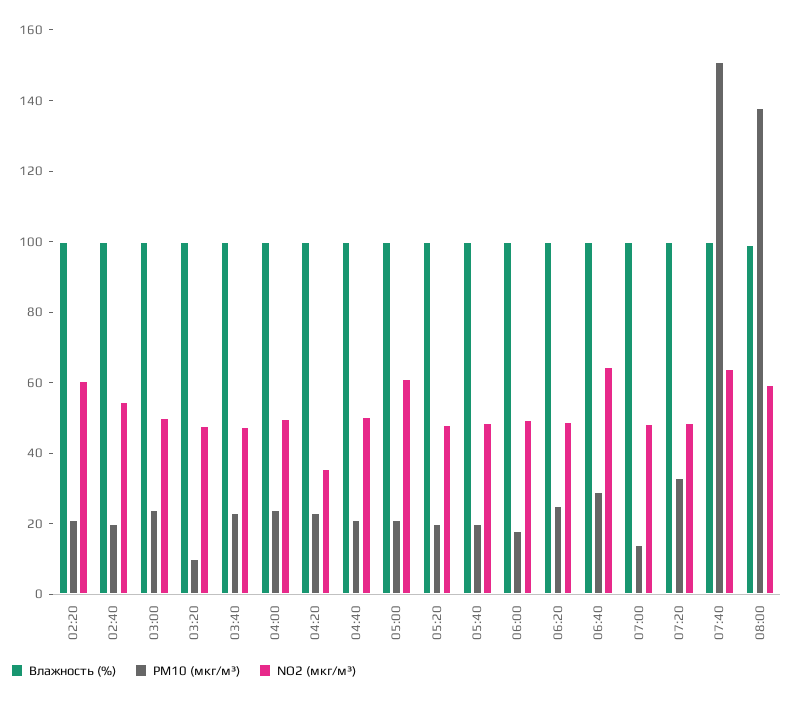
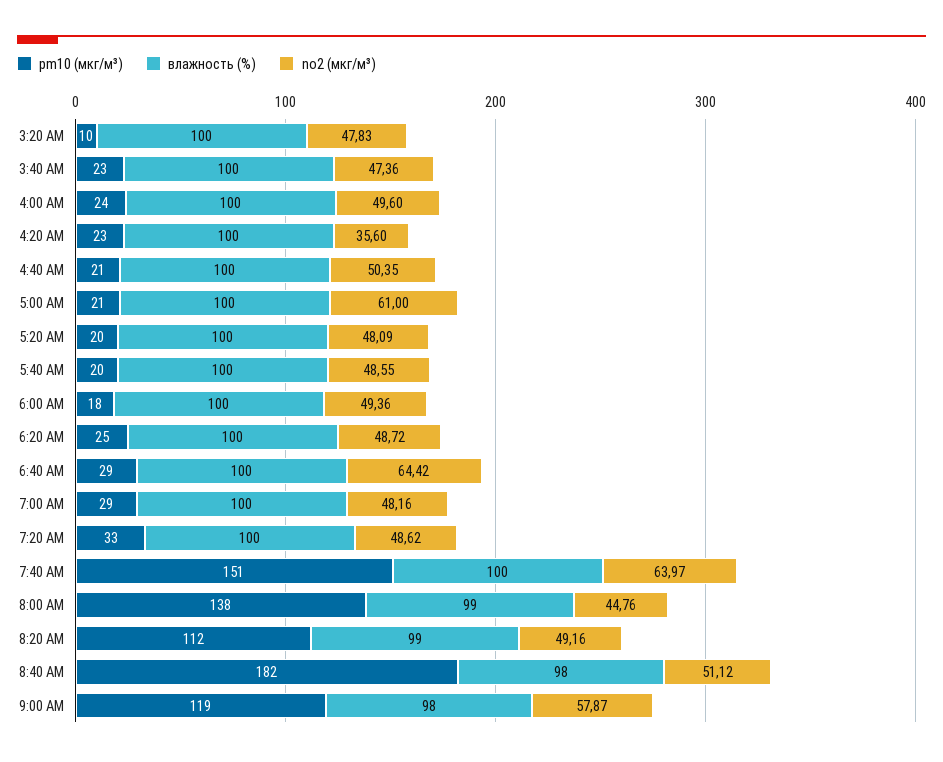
Влажность (%), 02:20: 100 -> none
PM10 (мкг/м³), 02:20: 20 -> none
NO2 (мкг/м³), 02:20: 60 -> none
Влажность (%), 02:40: 100 -> none
PM10 (мкг/м³), 02:40: 20 -> none
NO2 (мкг/м³), 02:40: 55 -> none
Влажность (%), 03:00: 100 -> none
PM10 (мкг/м³), 03:00: 25 -> none
NO2 (мкг/м³), 03:00: 50 -> none
PM10 (мкг/м³), 07:00: 15 -> 29
NO2 (мкг/м³), 08:00: 60 -> 44.76
PM10 (мкг/м³), 8:20 AM: none -> 112
Влажность (%), 8:20 AM: none -> 99
NO2 (мкг/м³), 8:20 AM: none -> 49.16
PM10 (мкг/м³), 8:40 AM: none -> 182
Влажность (%), 8:40 AM: none -> 98
NO2 (мкг/м³), 8:40 AM: none -> 51.12
PM10 (мкг/м³), 9:00 AM: none -> 119
Влажность (%), 9:00 AM: none -> 98
NO2 (мкг/м³), 9:00 AM: none -> 57.87

